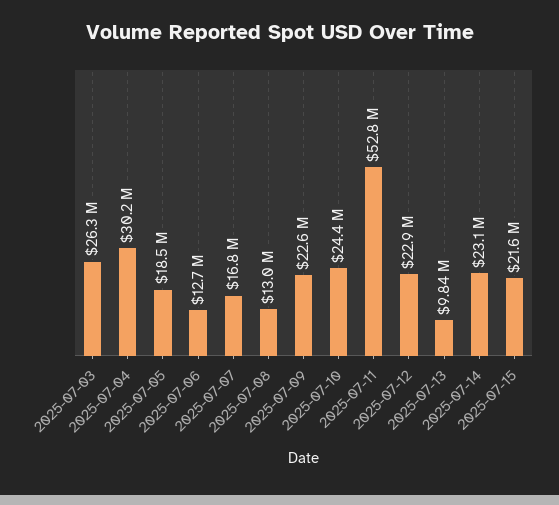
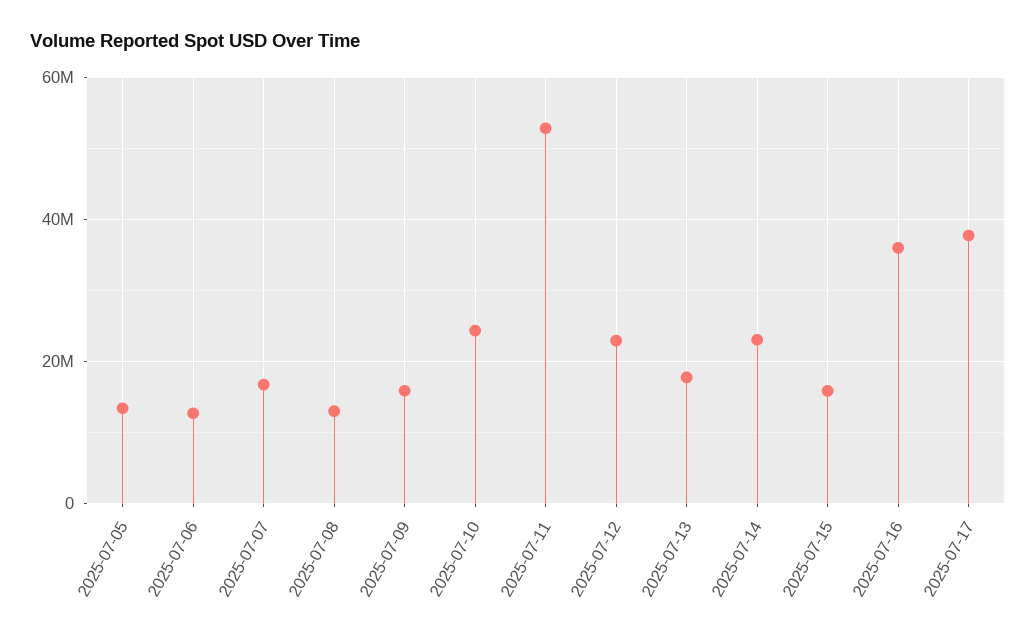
2025-07-03: 26300000 -> none
2025-07-04: 30200000 -> none
2025-07-05: 18500000 -> 14000000
2025-07-09: 22600000 -> 16000000
2025-07-13: 9840000 -> 18000000
2025-07-15: 21600000 -> 16000000
2025-07-16: none -> 36000000
2025-07-17: none -> 38000000

